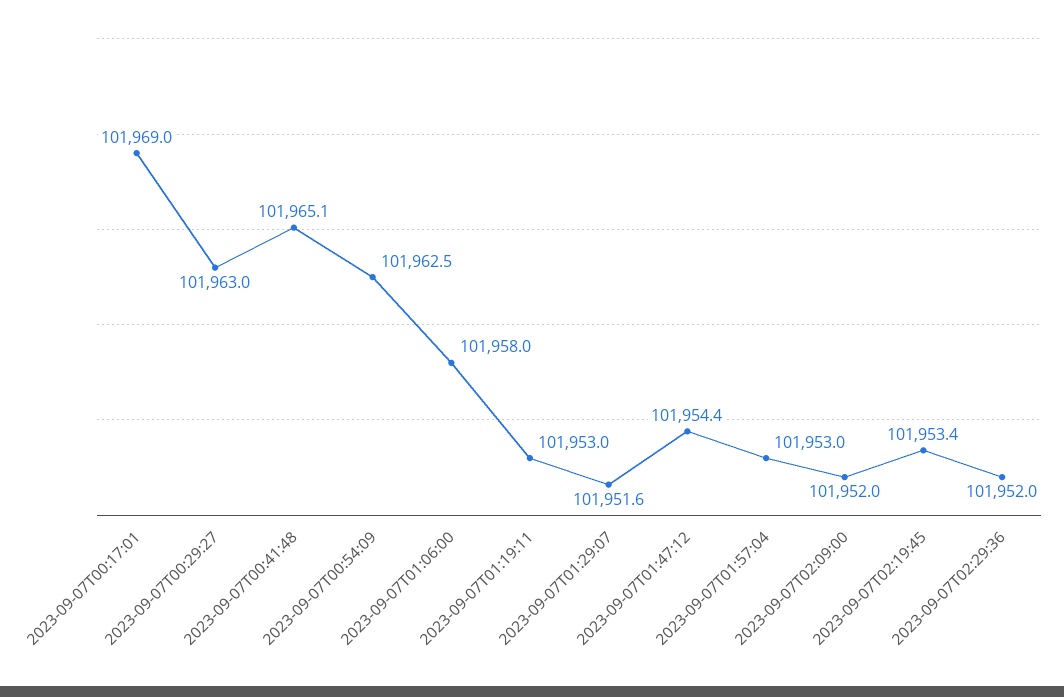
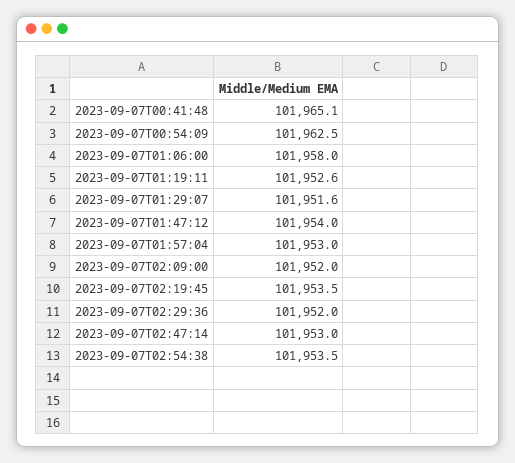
2023-09-07T00:17:01: 101969 -> none
2023-09-07T00:29:27: 101963 -> none
2023-09-07T01:19:11: 101953 -> 101952.6
2023-09-07T01:47:12: 101954.4 -> 101954
2023-09-07T02:19:45: 101953.4 -> 101953.5
2023-09-07T02:47:14: none -> 101953
2023-09-07T02:54:38: none -> 101953.5

